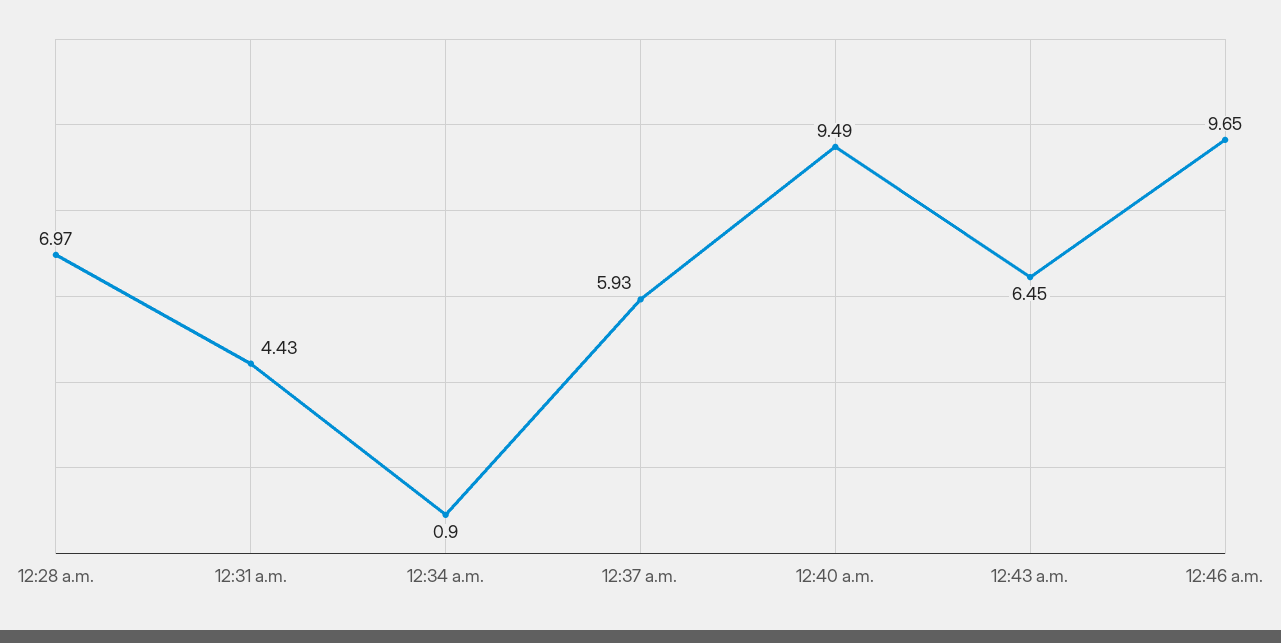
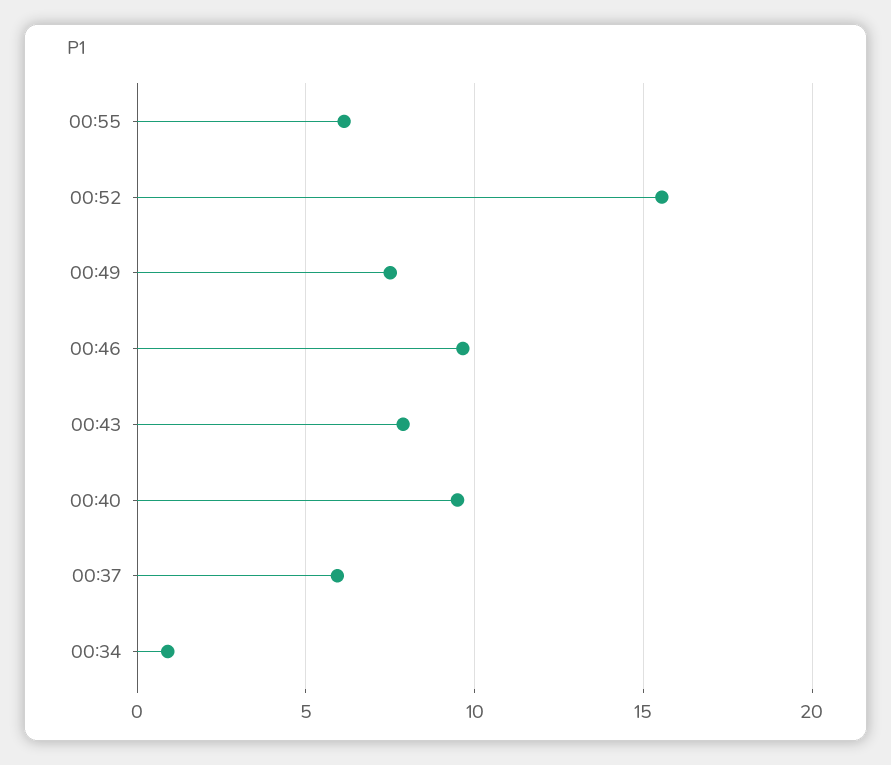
12:28 a.m.: 6.97 -> none
12:31 a.m.: 4.43 -> none
12:43 a.m.: 6.45 -> 8
00:55: none -> 6
00:52: none -> 15.5
00:49: none -> 7.5

